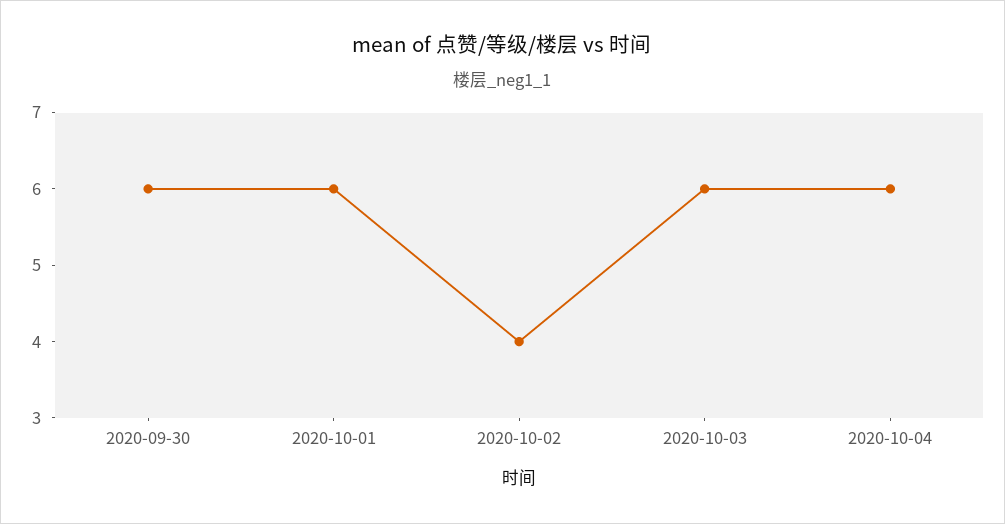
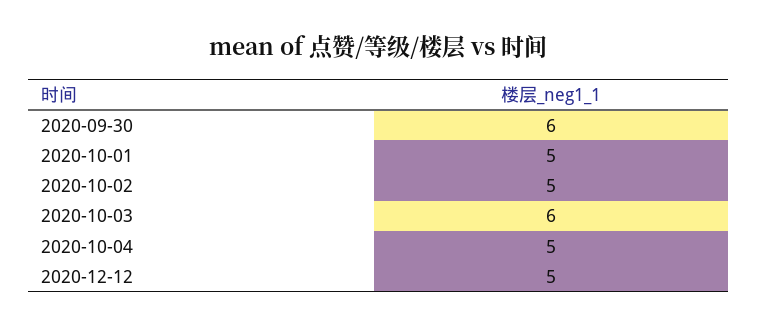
2020-10-01: 6 -> 5
2020-10-02: 4 -> 5
2020-10-04: 6 -> 5
2020-12-12: none -> 5

